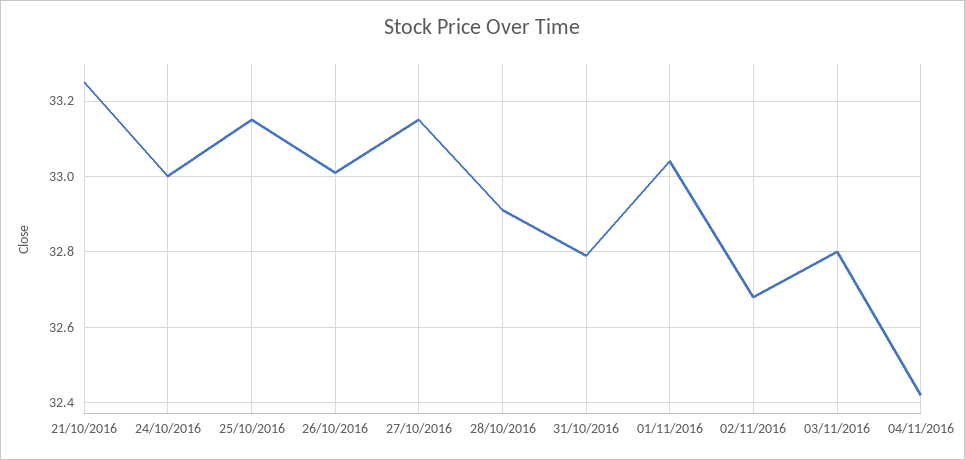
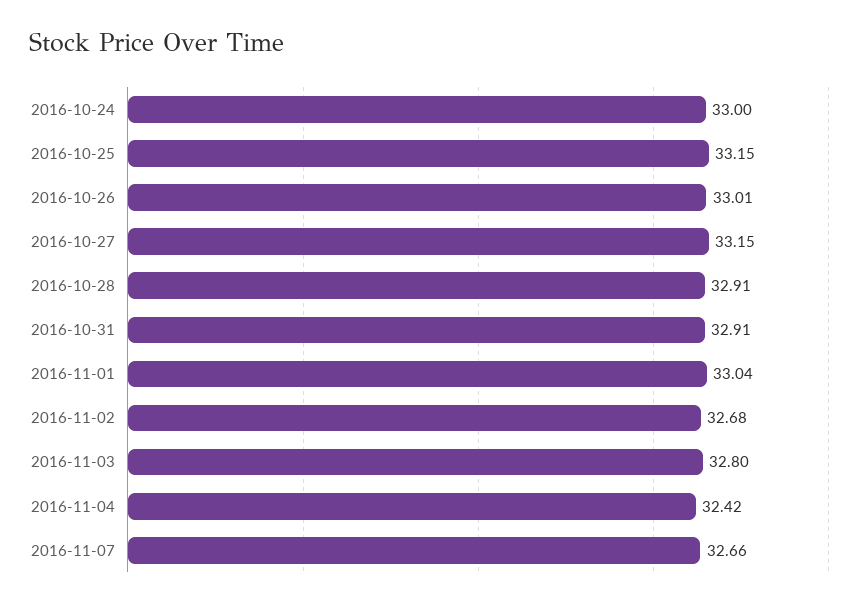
21/10/2016: 33.25 -> none
31/10/2016: 32.8 -> 32.91
2016-11-07: none -> 32.66

